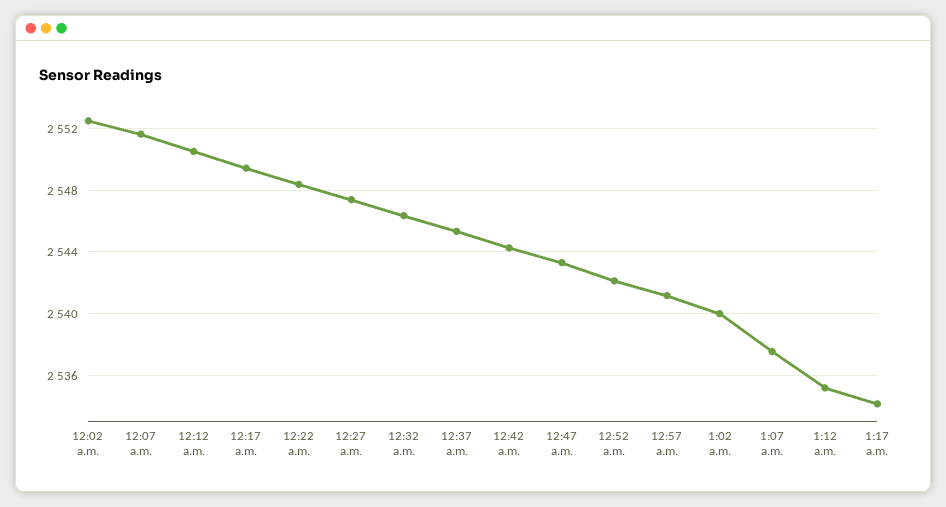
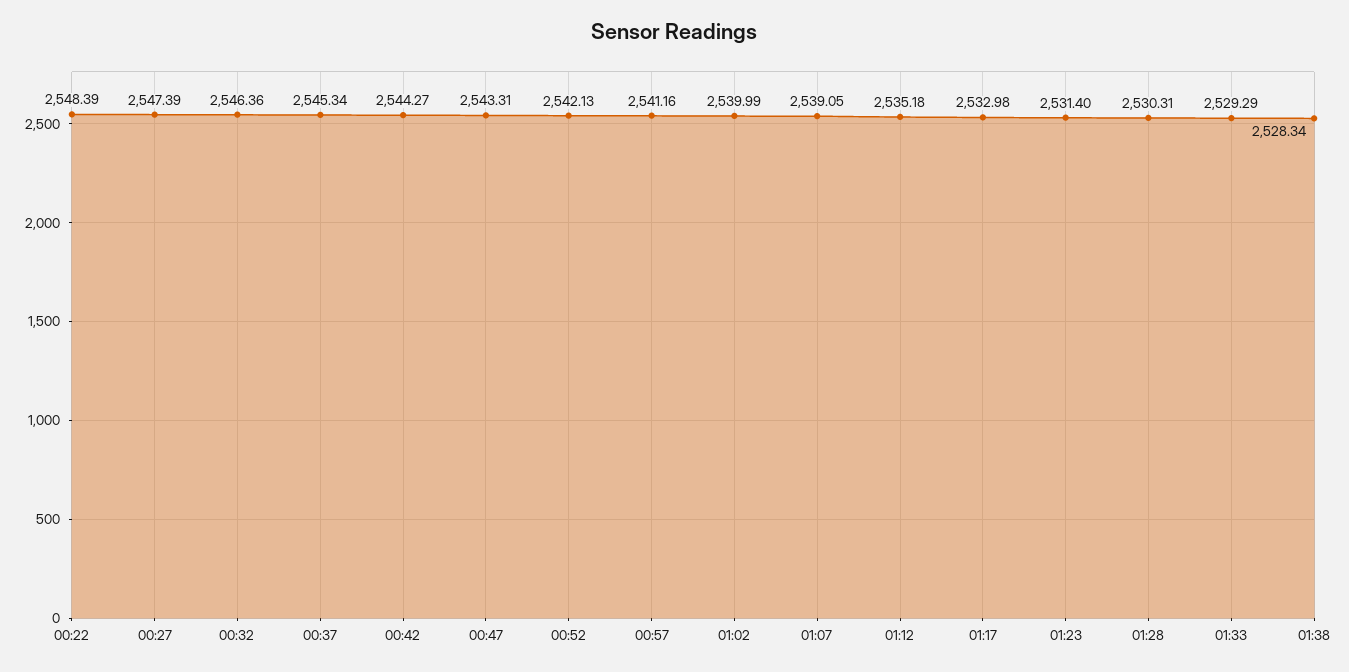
12:02 a.m.: 2552.5 -> none
12:07 a.m.: 2551.5 -> none
12:12 a.m.: 2550.5 -> none
12:17 a.m.: 2549.5 -> none
1:07 a.m.: 2537.5 -> 2539.05
1:17 a.m.: 2534 -> 2532.98
01:23: none -> 2531.4
01:28: none -> 2530.31
01:33: none -> 2529.29
01:38: none -> 2528.34

